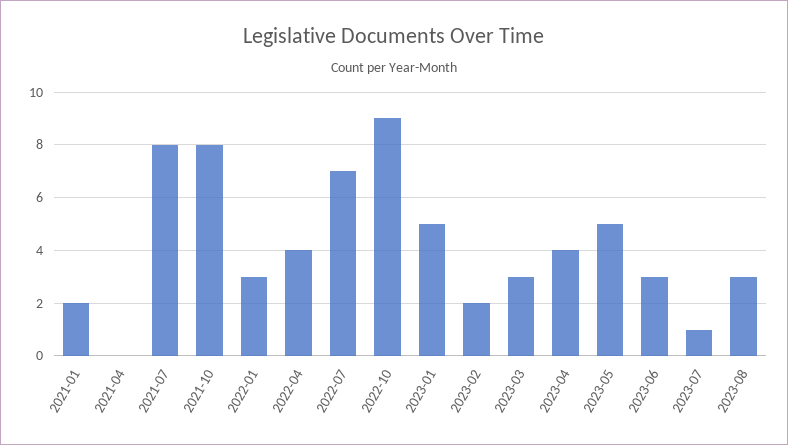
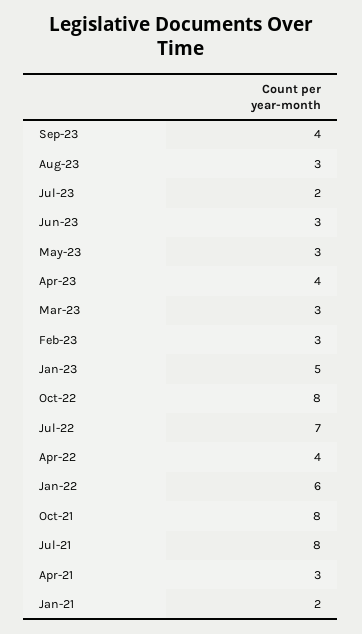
2021-04: 0 -> 3
2022-01: 3 -> 6
2022-10: 9 -> 8
2023-02: 2 -> 3
2023-05: 5 -> 3
2023-07: 1 -> 2
Sep-23: none -> 4

